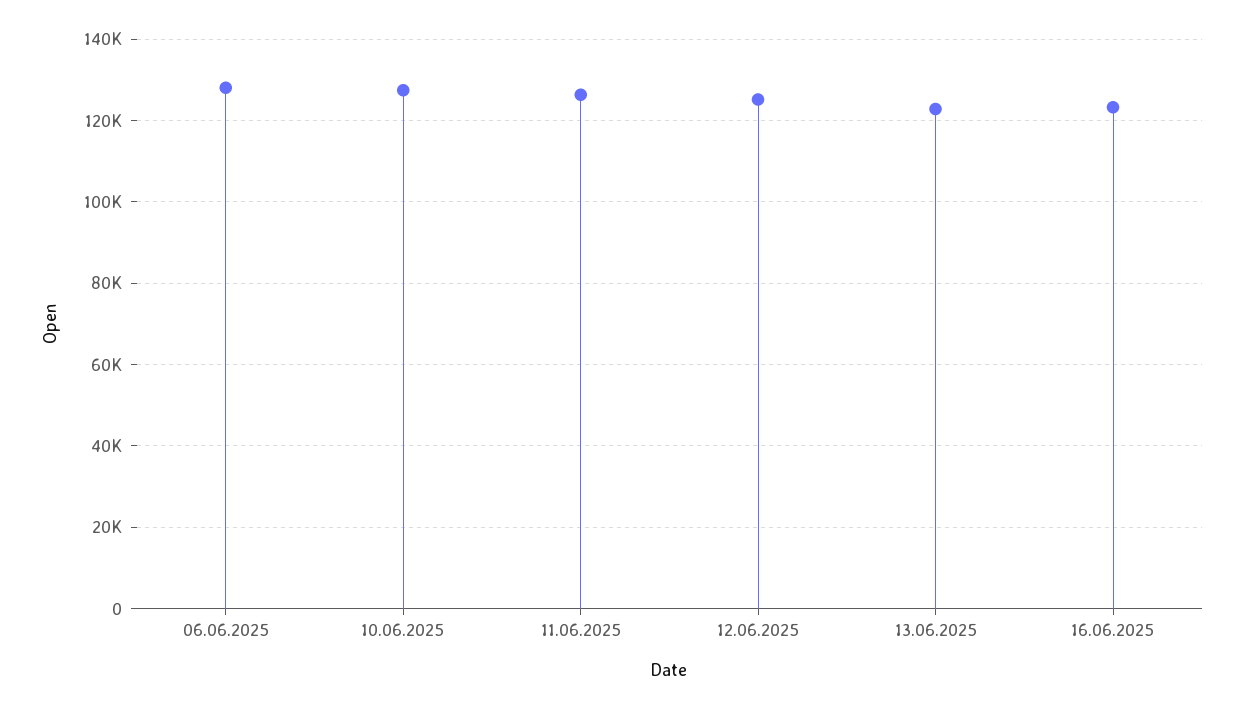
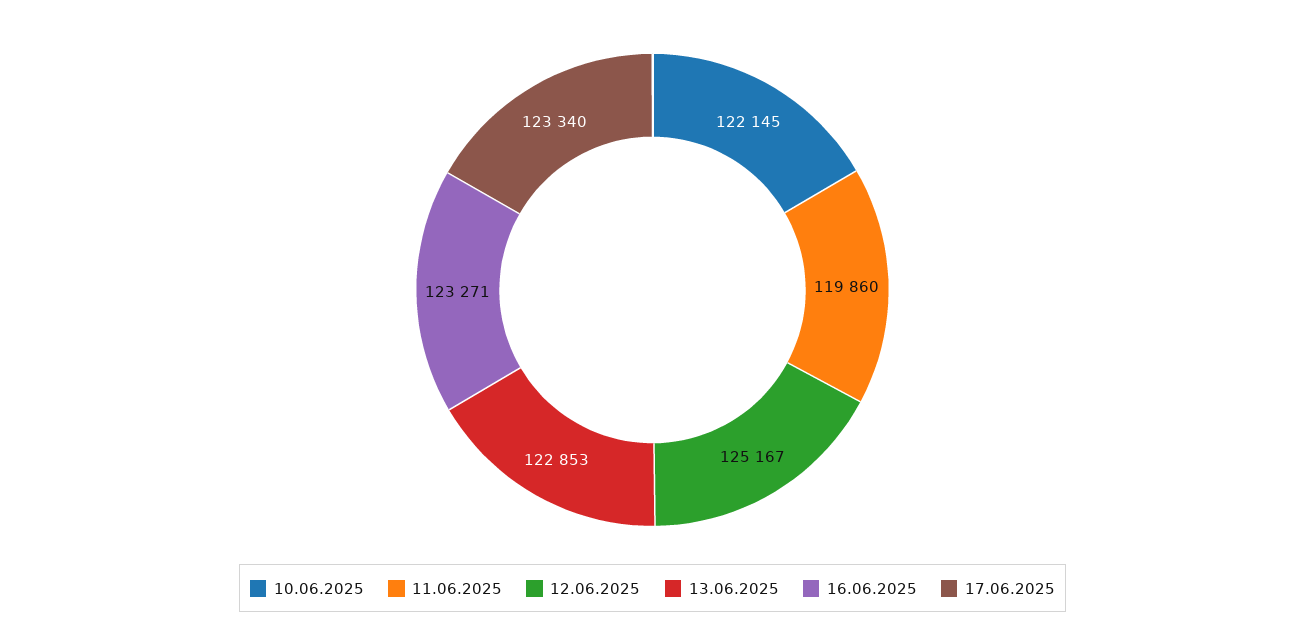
06.06.2025: 128000 -> none
10.06.2025: 128000 -> 122145
11.06.2025: 126000 -> 119860
17.06.2025: none -> 123340

